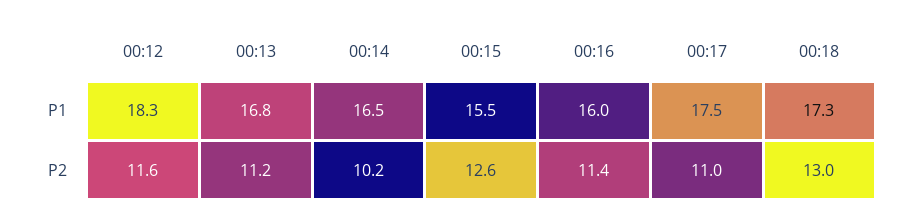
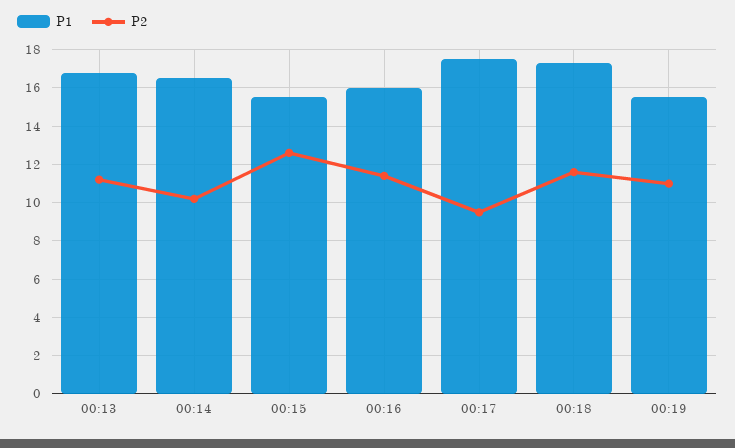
P1, 00:12: 18.3 -> none
P2, 00:12: 11.6 -> none
P2, 00:17: 11 -> 9.5
P2, 00:18: 13 -> 11.5
P1, 00:19: none -> 15.5
P2, 00:19: none -> 11

